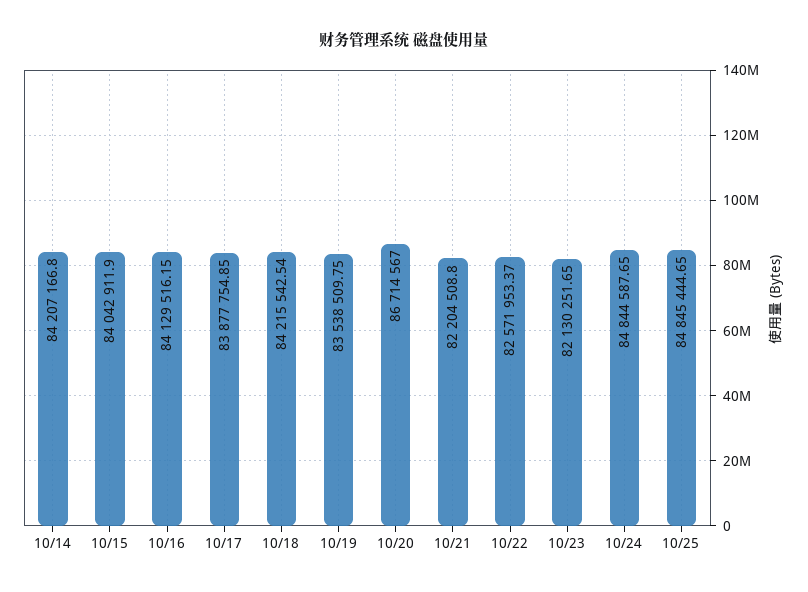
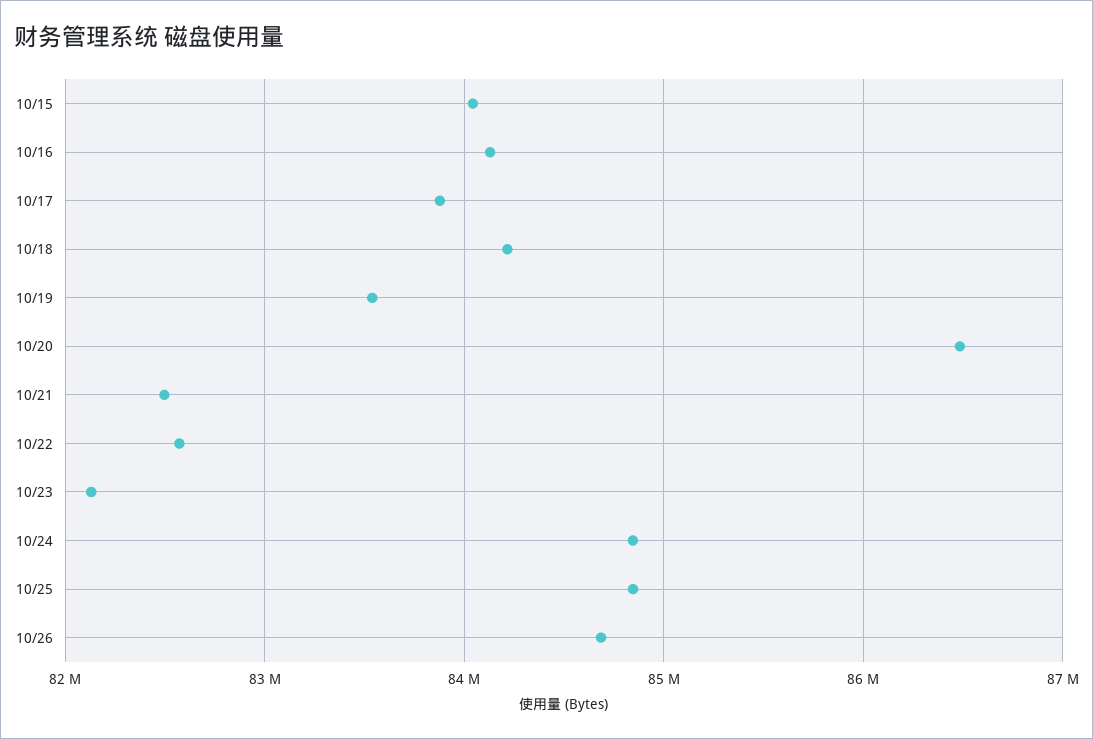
10/14: 84207166.8 -> none
10/20: 86714567 -> 86500000
10/21: 82204508.8 -> 82500000
10/26: none -> 84700000

